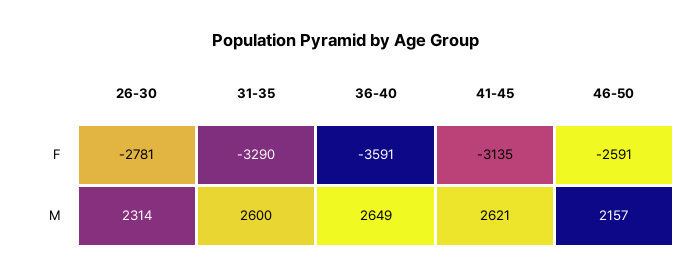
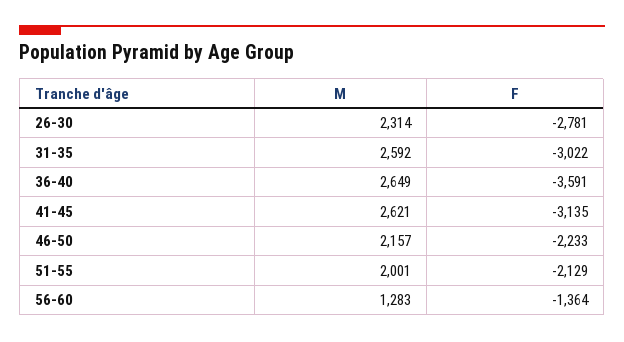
31-35, F: -3290 -> -3022
46-50, F: -2591 -> -2233
31-35, M: 2600 -> 2592
51-55, M: none -> 2001
51-55, F: none -> -2129
56-60, M: none -> 1283
56-60, F: none -> -1364

